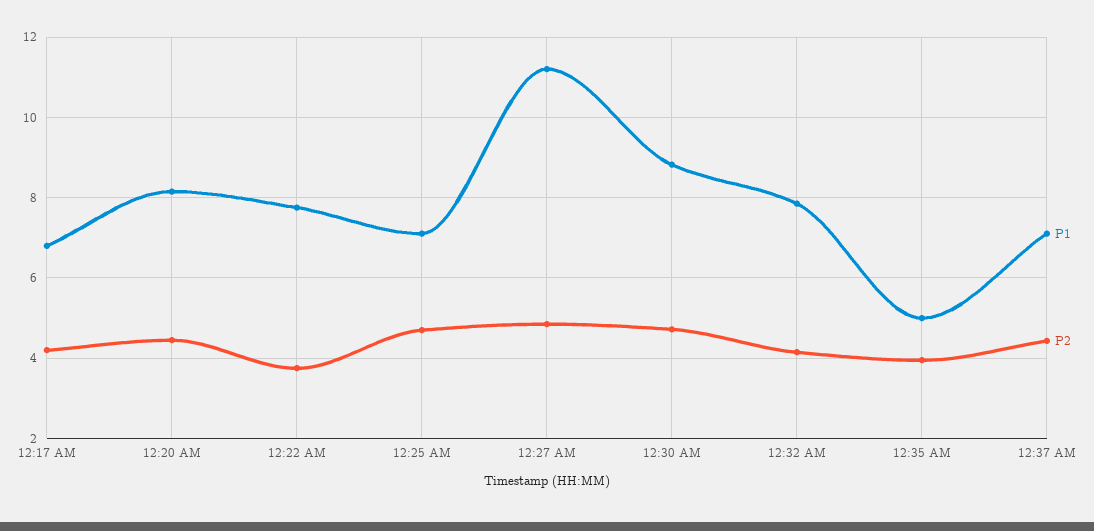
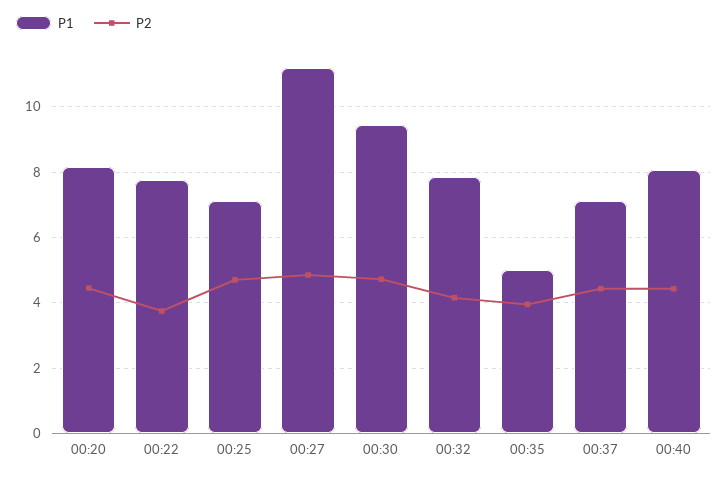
P1, 12:17 AM: 6.8 -> none
P2, 12:17 AM: 4.2 -> none
P1, 12:30 AM: 8.8 -> 9.4
P1, 00:40: none -> 8
P2, 00:40: none -> 4.4

